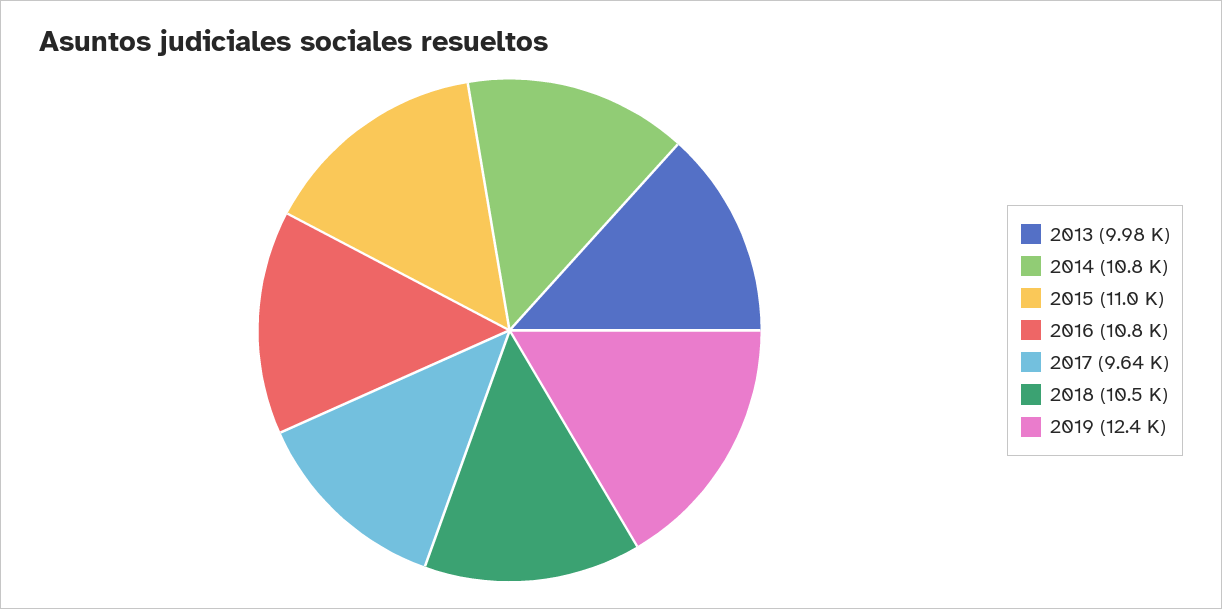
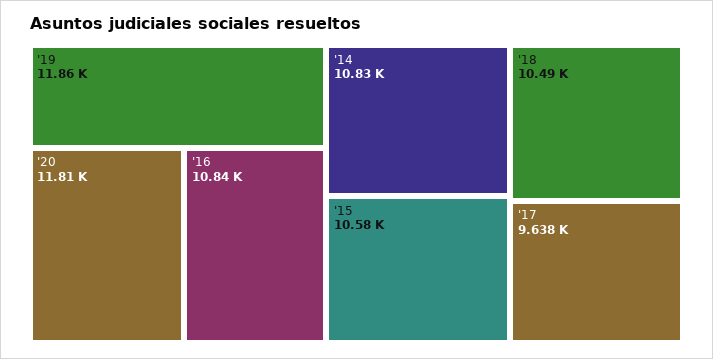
2013: 9980 -> none
2015: 11000 -> 10580
2019: 12400 -> 11860
'20: none -> 11810

